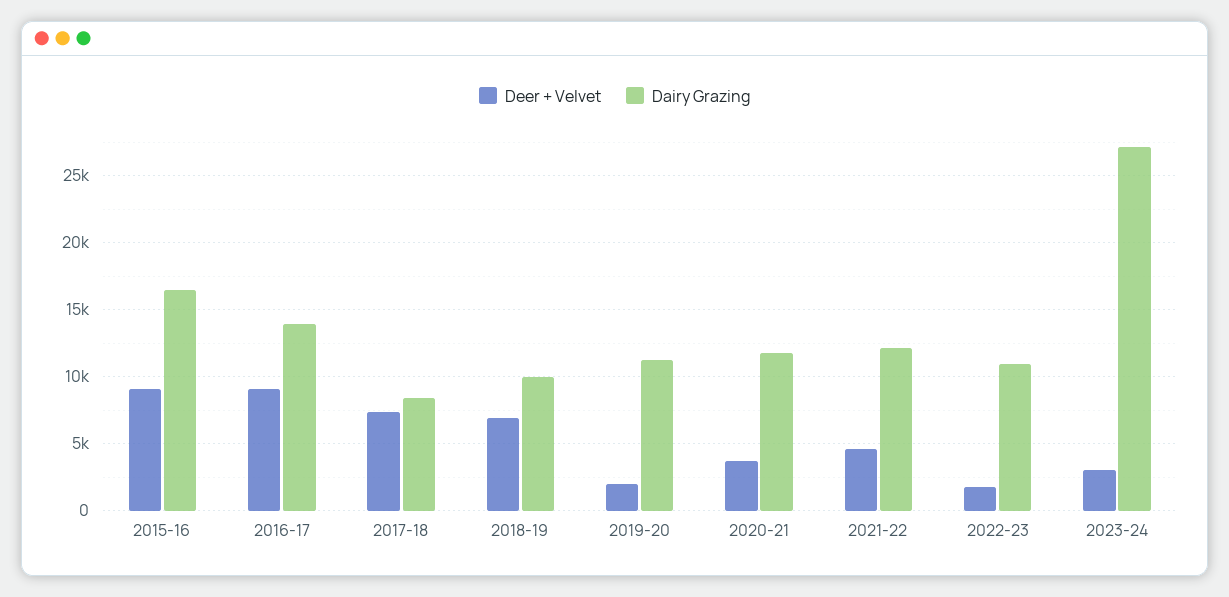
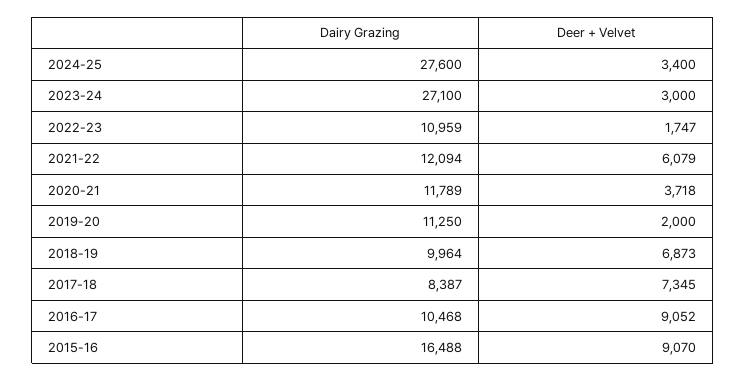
Dairy Grazing, 2016-17: 14000 -> 10468
Deer + Velvet, 2021-22: 4500 -> 6079
Dairy Grazing, 2024-25: none -> 27600
Deer + Velvet, 2024-25: none -> 3400

